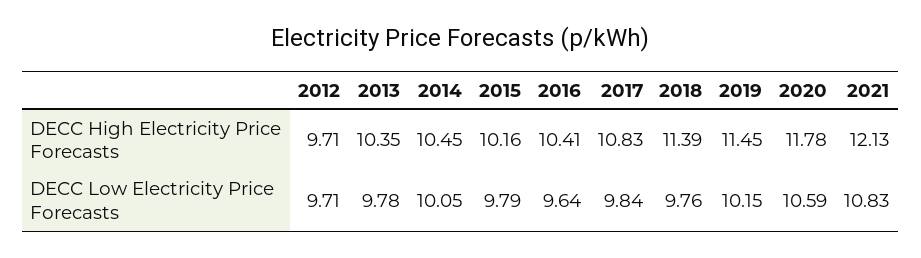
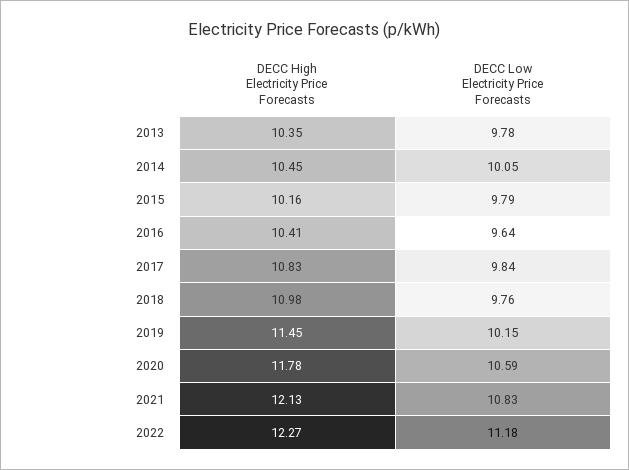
2012, DECC High Electricity Price Forecasts: 9.71 -> none
2018, DECC High Electricity Price Forecasts: 11.39 -> 10.98
2012, DECC Low Electricity Price Forecasts: 9.71 -> none
2022, DECC High Electricity Price Forecasts: none -> 12.27
2022, DECC Low Electricity Price Forecasts: none -> 11.18

